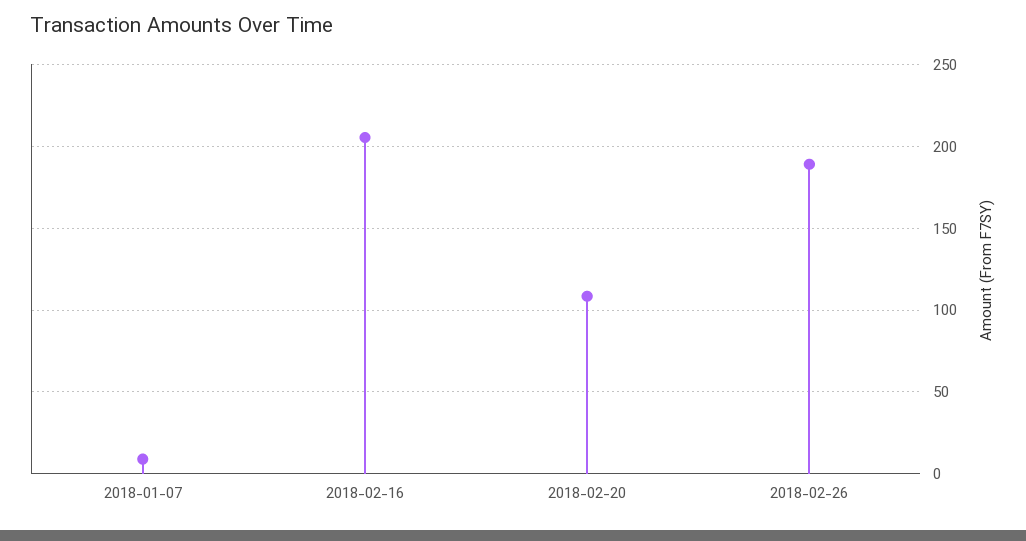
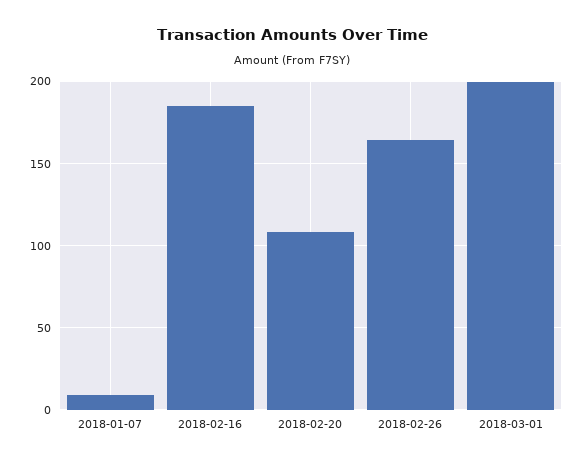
2018-02-16: 205 -> 185
2018-02-26: 190 -> 165
2018-03-01: none -> 200

